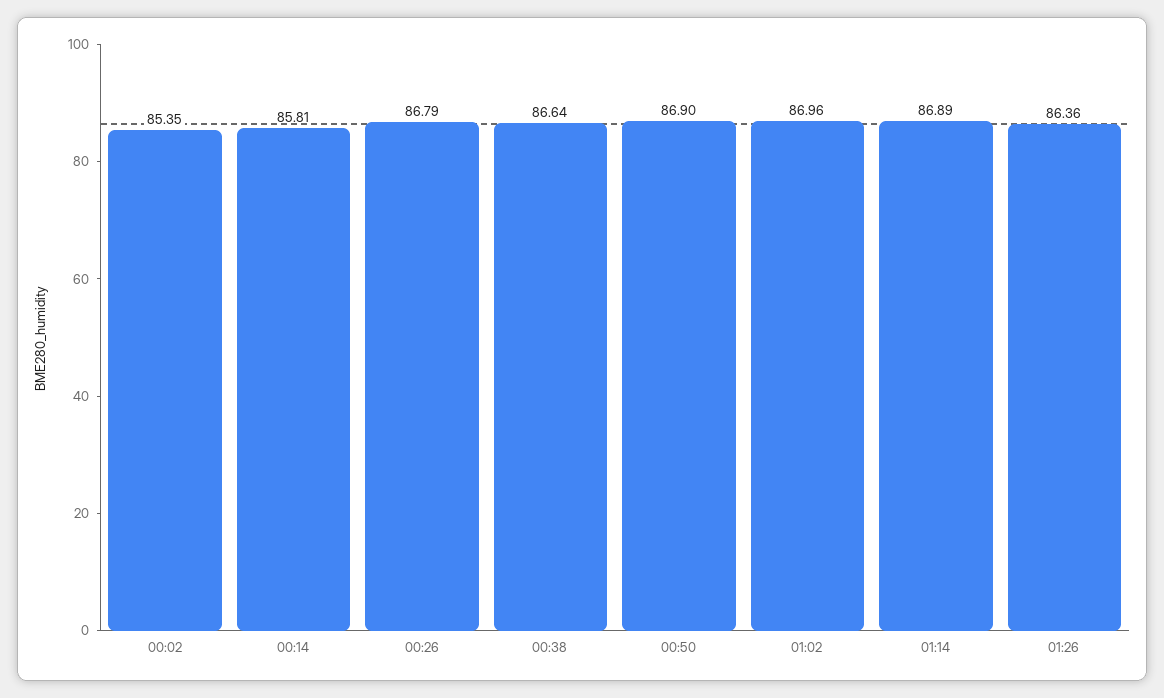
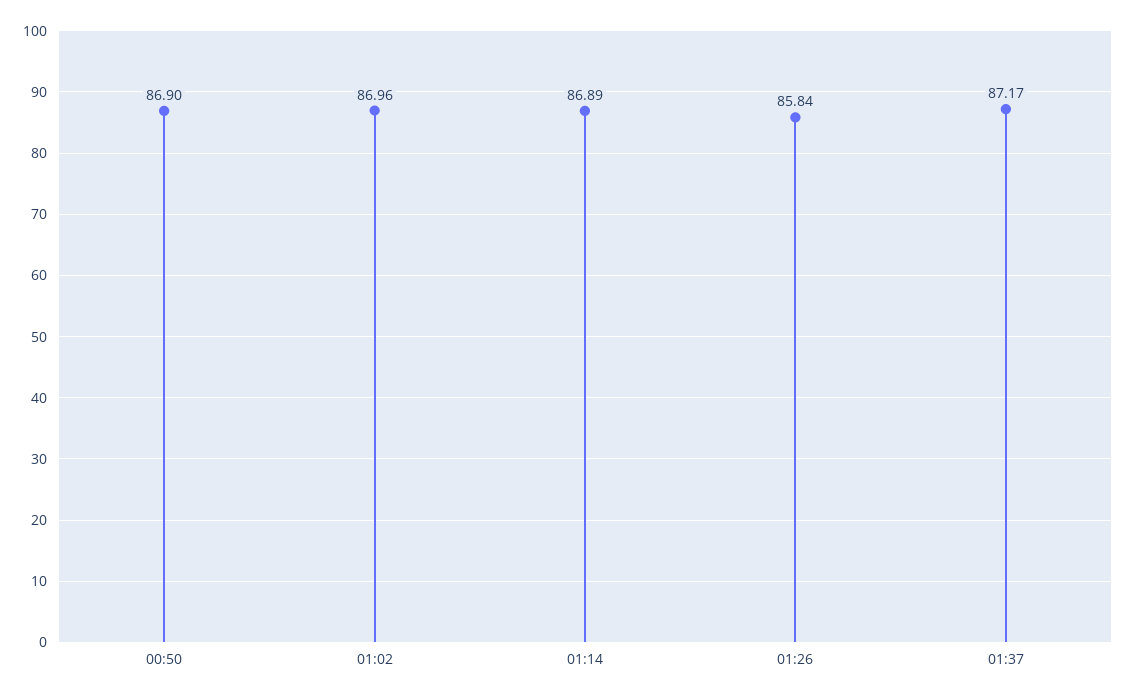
00:02: 85.35 -> none
00:14: 85.81 -> none
00:26: 86.79 -> none
00:38: 86.64 -> none
01:26: 86.36 -> 85.84
01:37: none -> 87.17

